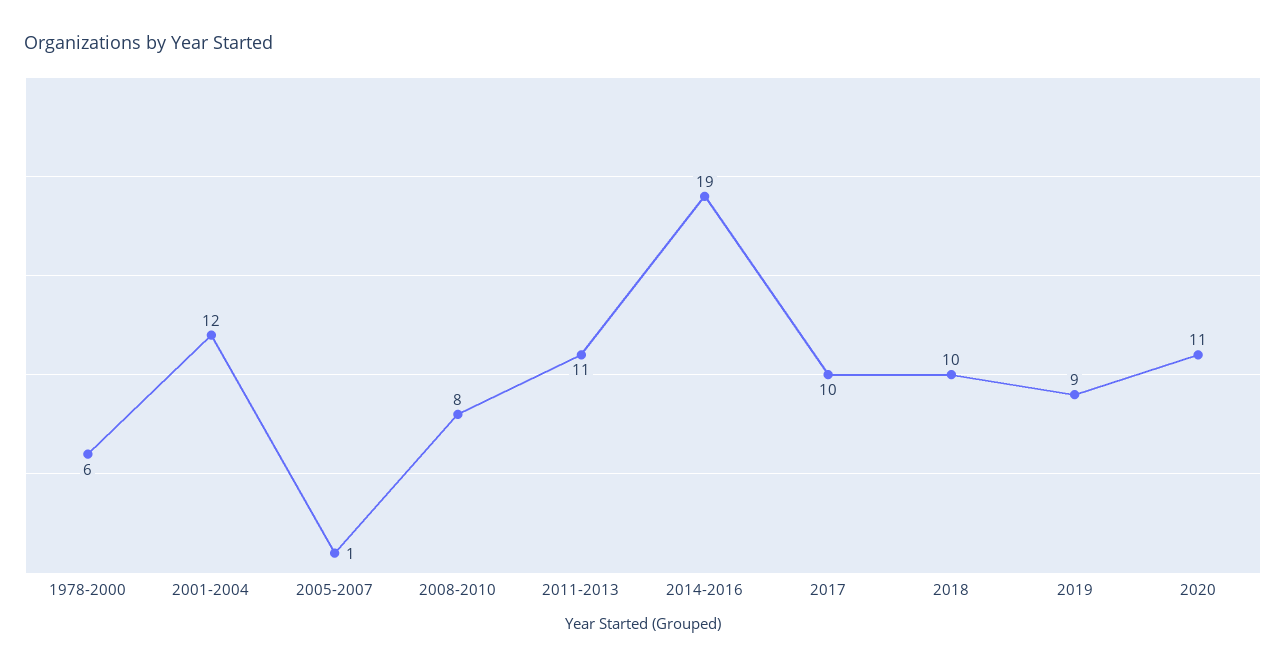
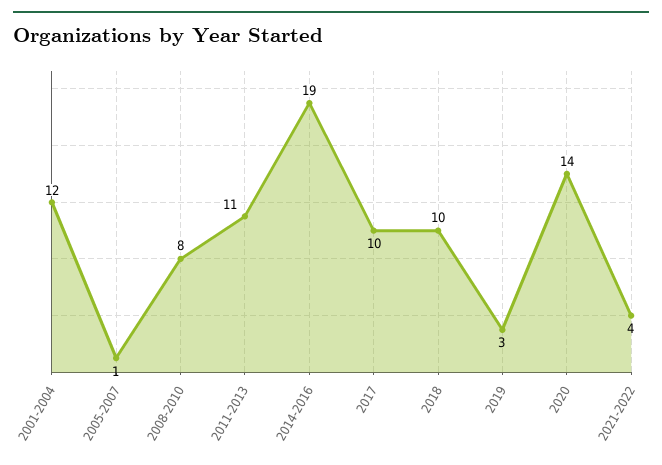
1978-2000: 6 -> none
2019: 9 -> 3
2020: 11 -> 14
2021-2022: none -> 4

